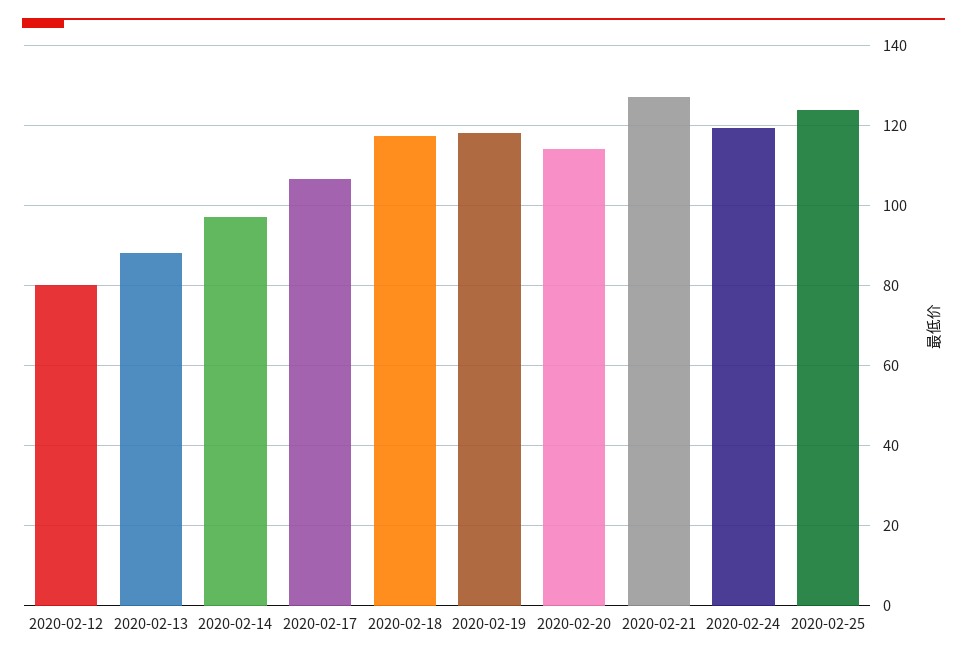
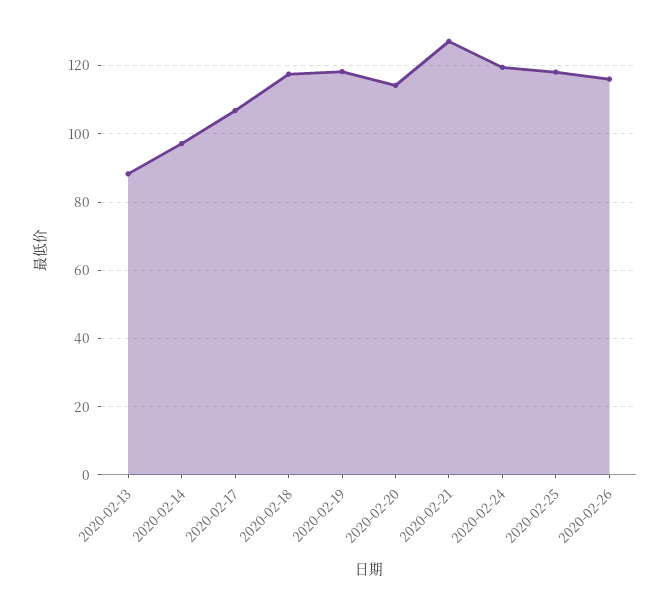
2020-02-12: 80 -> none
2020-02-25: 124 -> 118
2020-02-26: none -> 116

